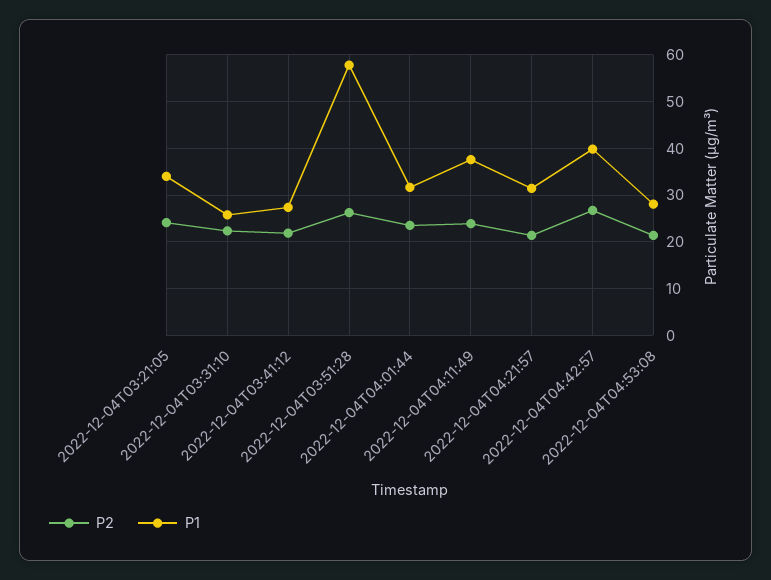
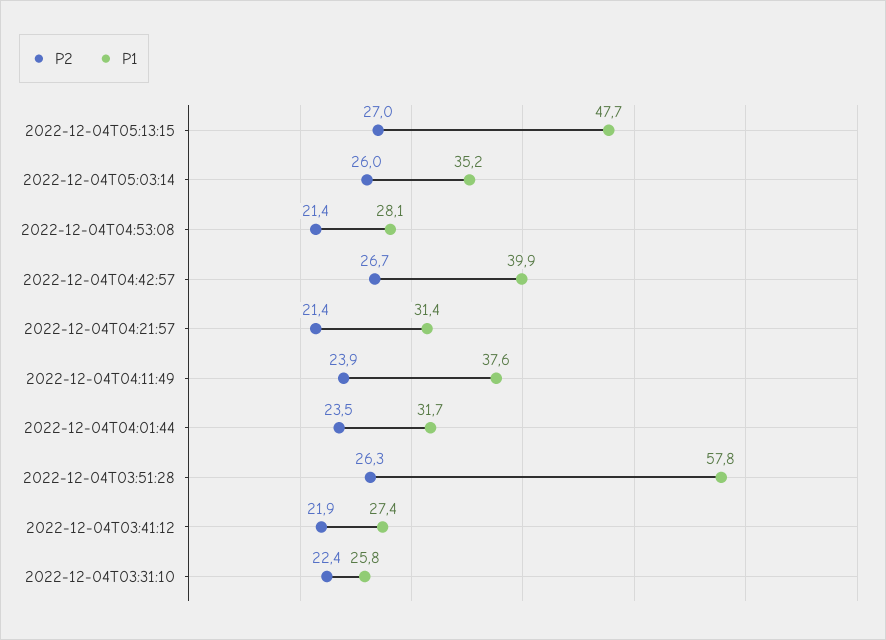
P2, 2022-12-04T03:21:05: 24 -> none
P1, 2022-12-04T03:21:05: 34 -> none
P2, 2022-12-04T05:13:15: none -> 27
P1, 2022-12-04T05:13:15: none -> 47.7
P2, 2022-12-04T05:03:14: none -> 26
P1, 2022-12-04T05:03:14: none -> 35.2

